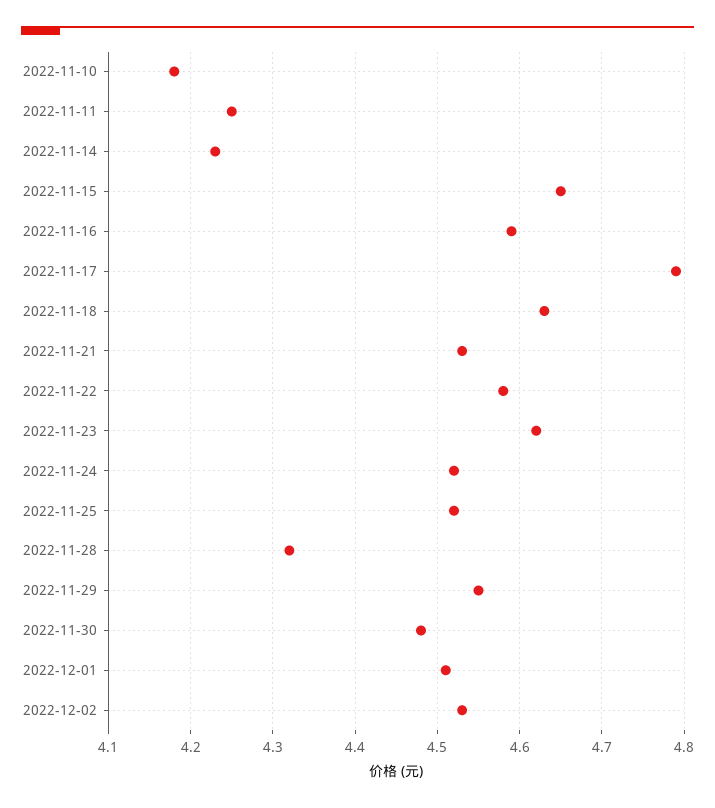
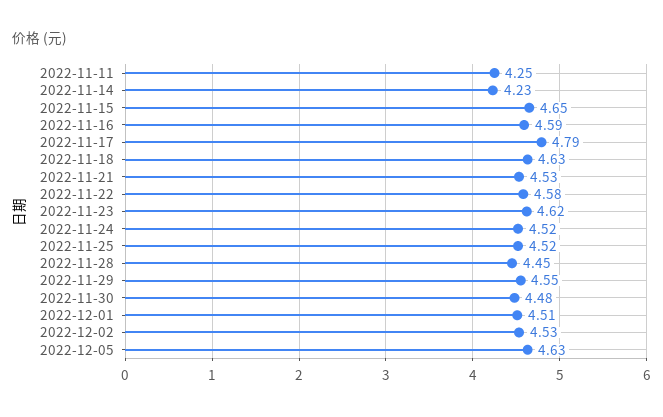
2022-11-10: 4.18 -> none
2022-11-28: 4.32 -> 4.45
2022-12-05: none -> 4.63

